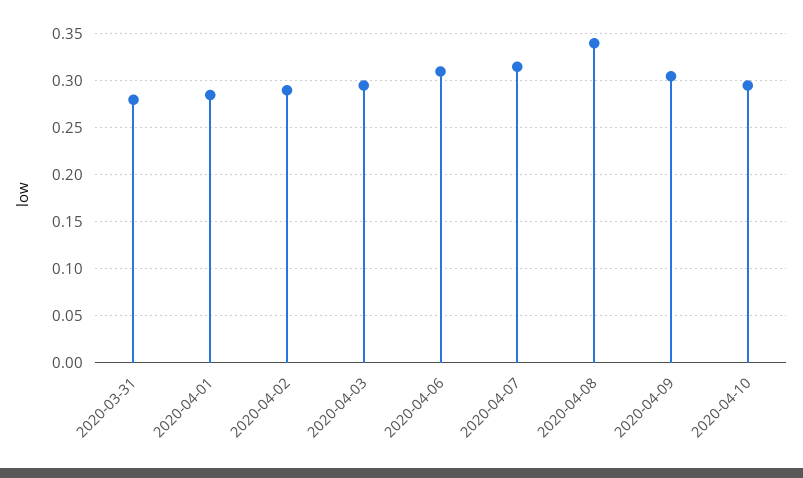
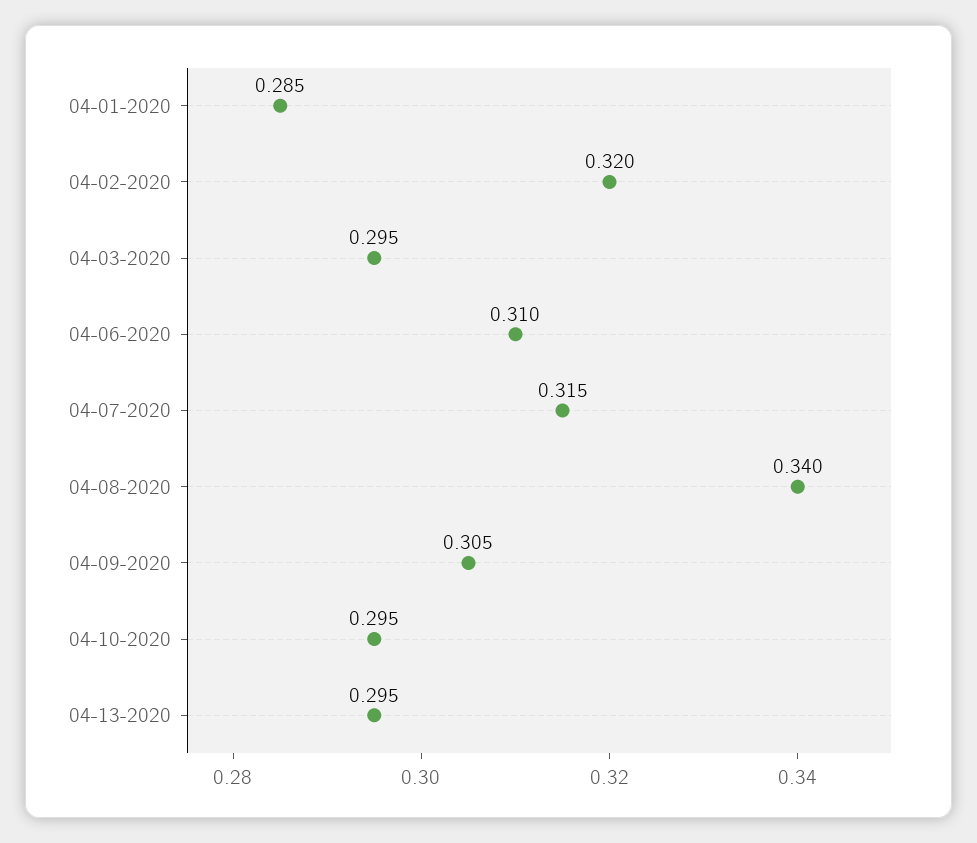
2020-03-31: 0.28 -> none
2020-04-02: 0.29 -> 0.32
04-13-2020: none -> 0.295

